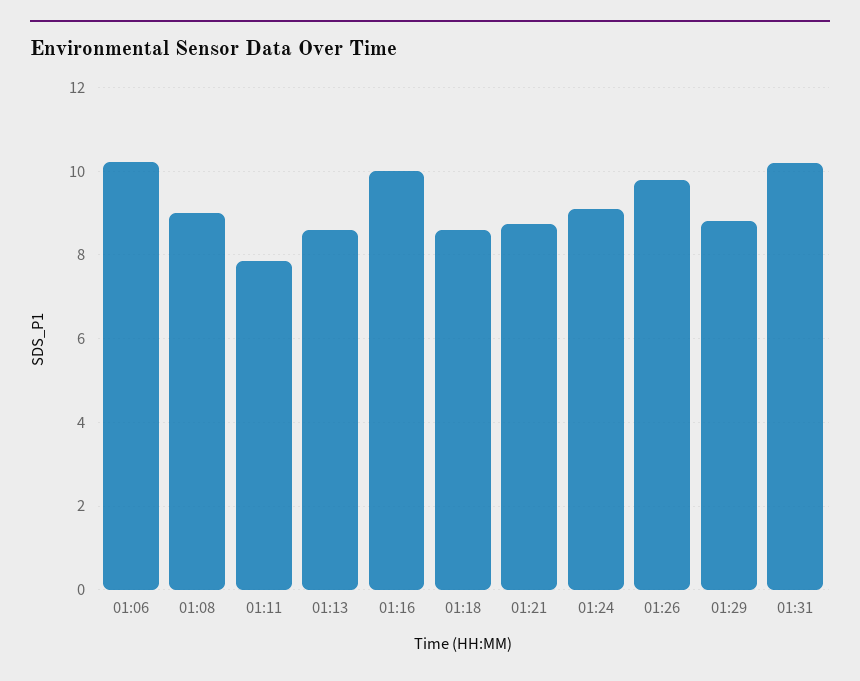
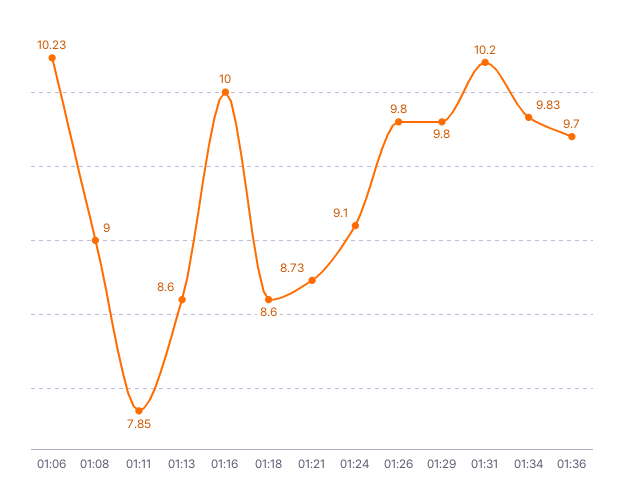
01:29: 8.8 -> 9.8
01:34: none -> 9.83
01:36: none -> 9.7

